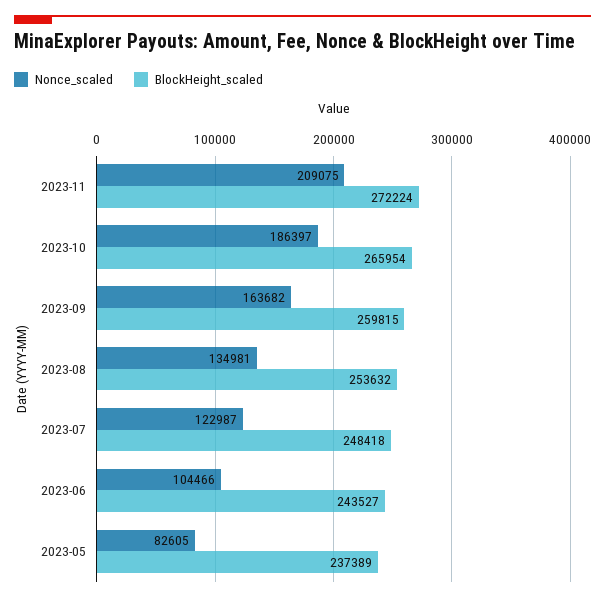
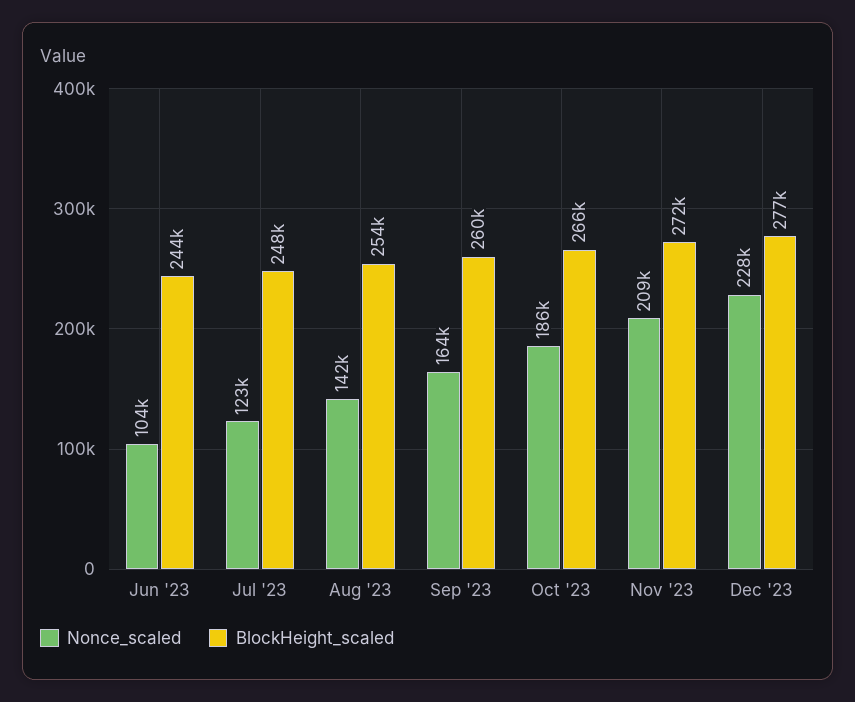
Nonce_scaled, 2023-08: 134981 -> 142000
Nonce_scaled, 2023-05: 82605 -> none
BlockHeight_scaled, 2023-05: 237389 -> none
Nonce_scaled, Dec '23: none -> 228000
BlockHeight_scaled, Dec '23: none -> 277000

